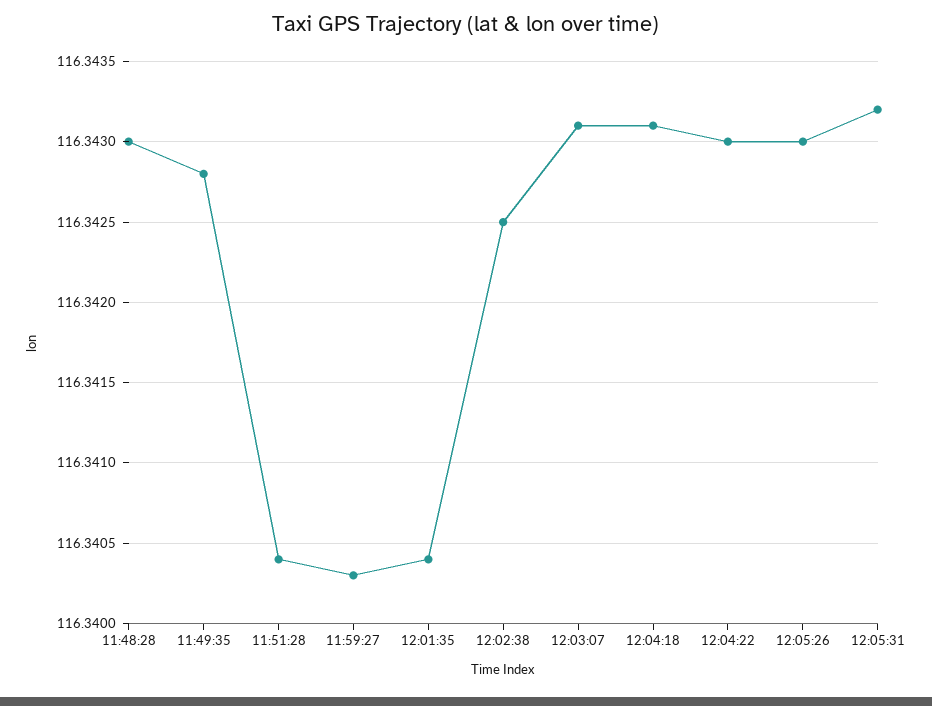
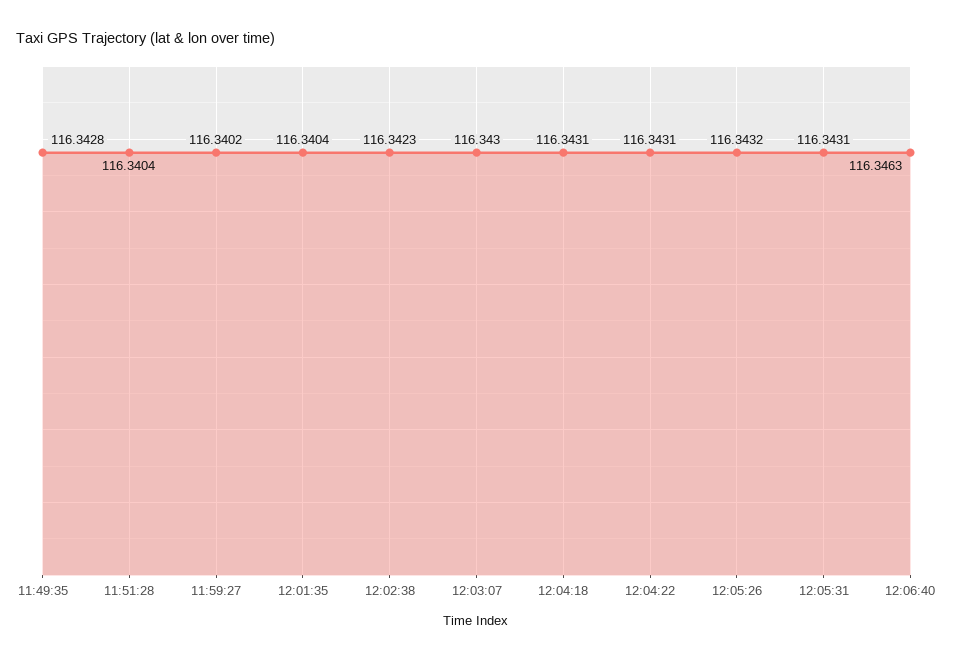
11:48:28: 116.343 -> none
11:59:27: 116.3403 -> 116.3402
12:02:38: 116.3425 -> 116.3423
12:03:07: 116.3431 -> 116.343
12:04:22: 116.343 -> 116.3431
12:05:26: 116.343 -> 116.3432
12:05:31: 116.3432 -> 116.3431
12:06:40: none -> 116.3463

